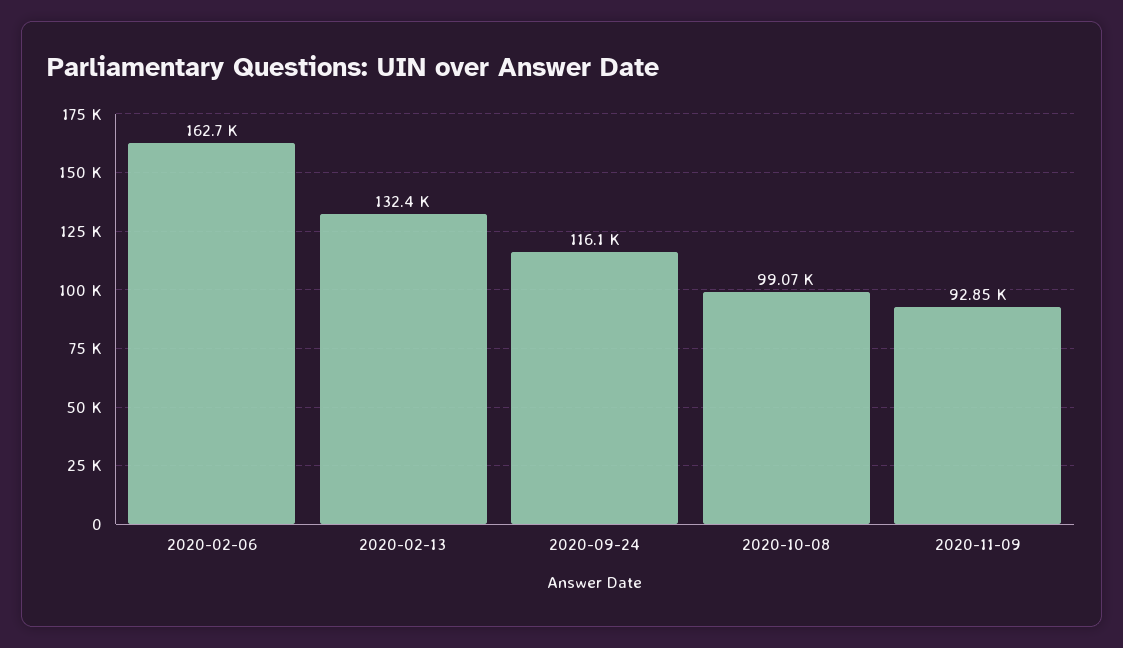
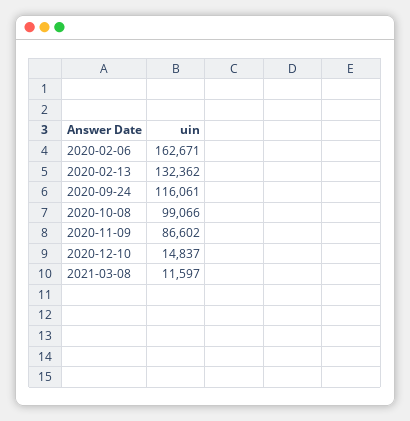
2020-11-09: 92850 -> 86602
2020-12-10: none -> 14837
2021-03-08: none -> 11597

